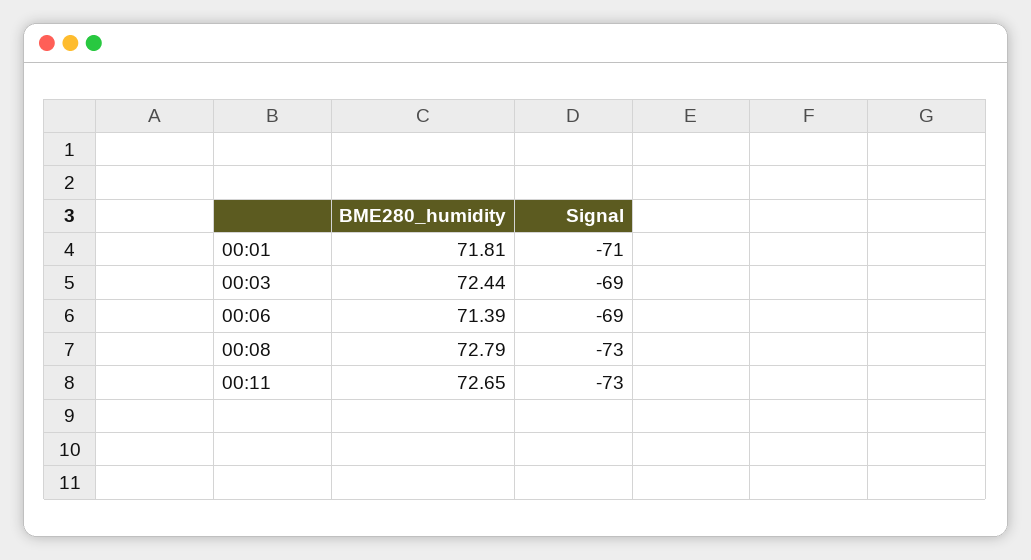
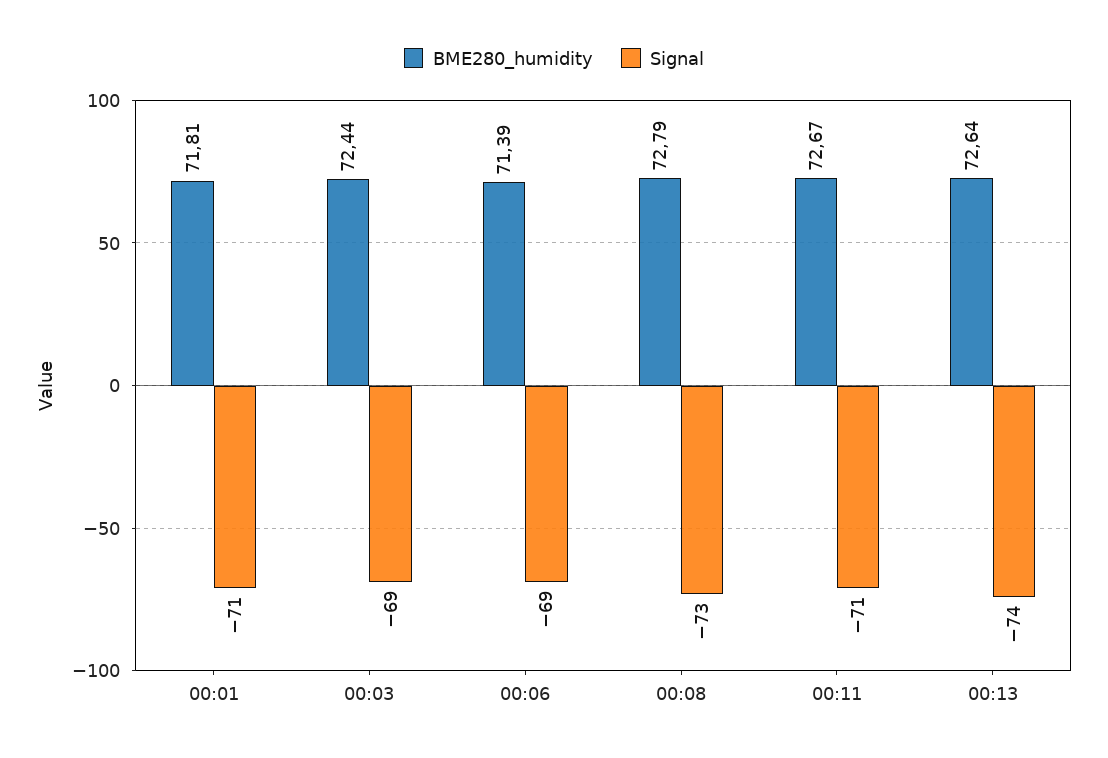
BME280_humidity, 00:11: 72.65 -> 72.67
Signal, 00:11: -73 -> -71
BME280_humidity, 00:13: none -> 72.64
Signal, 00:13: none -> -74

